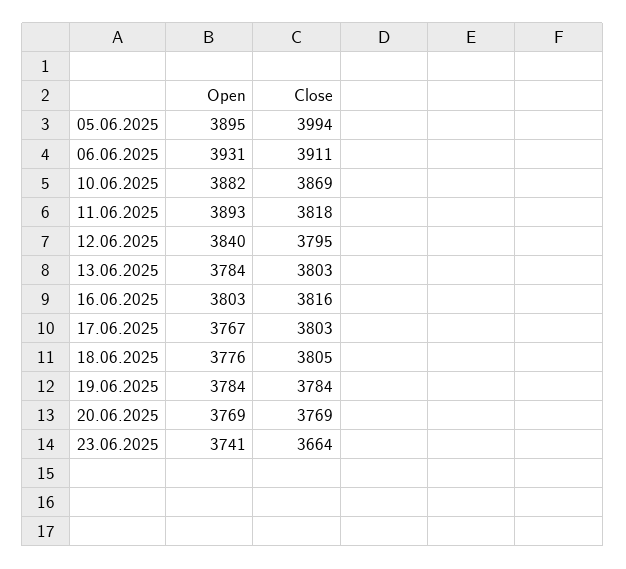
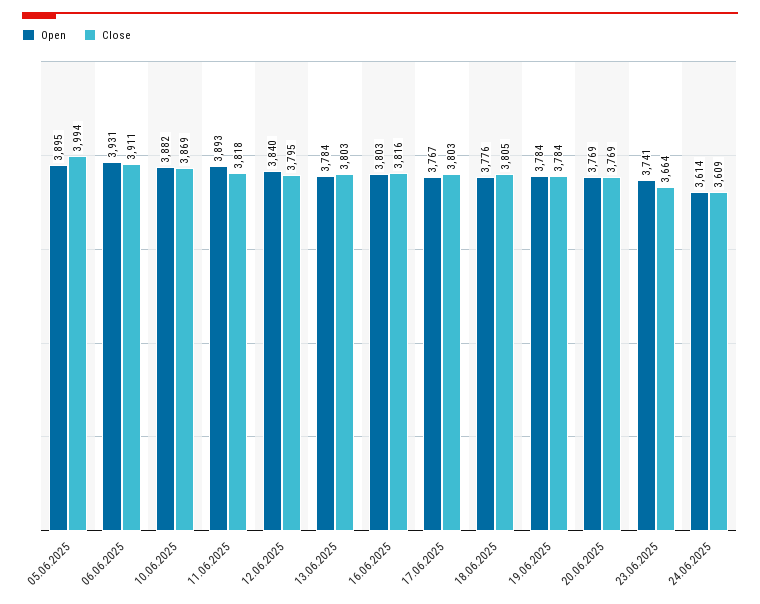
Open, 24.06.2025: none -> 3614
Close, 24.06.2025: none -> 3609

